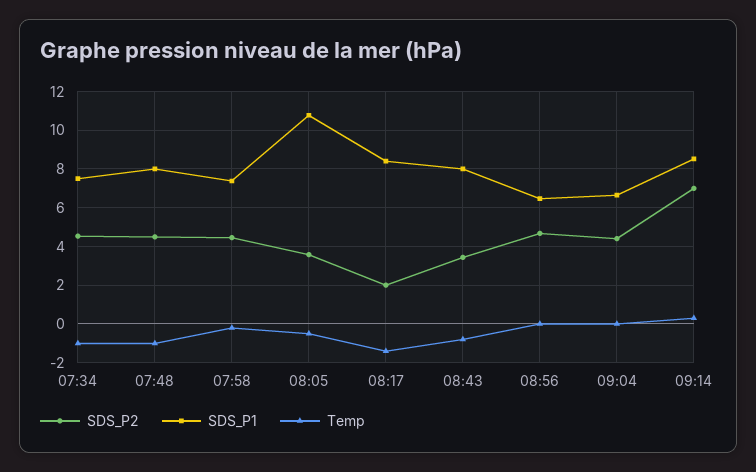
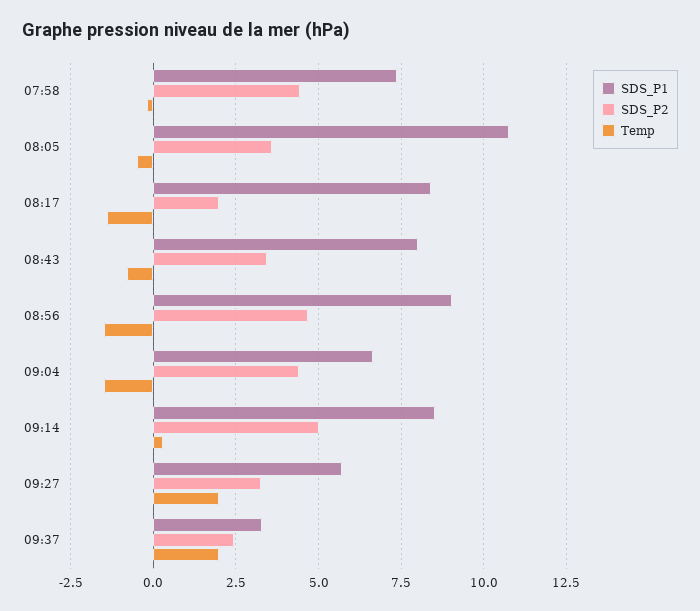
SDS_P2, 07:34: 4.5 -> none
SDS_P1, 07:34: 7.5 -> none
Temp, 07:34: -1 -> none
SDS_P2, 07:48: 4.5 -> none
SDS_P1, 07:48: 8 -> none
Temp, 07:48: -1 -> none
SDS_P1, 08:56: 6.5 -> 9
Temp, 08:56: 0 -> -1.5
Temp, 09:04: 0 -> -1.5
SDS_P2, 09:14: 7 -> 5
SDS_P1, 09:27: none -> 5.75
SDS_P2, 09:27: none -> 3.25
Temp, 09:27: none -> 2
SDS_P1, 09:37: none -> 3.25
SDS_P2, 09:37: none -> 2.5
Temp, 09:37: none -> 2

